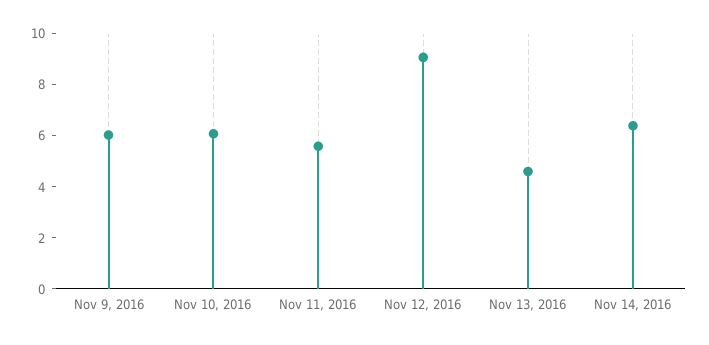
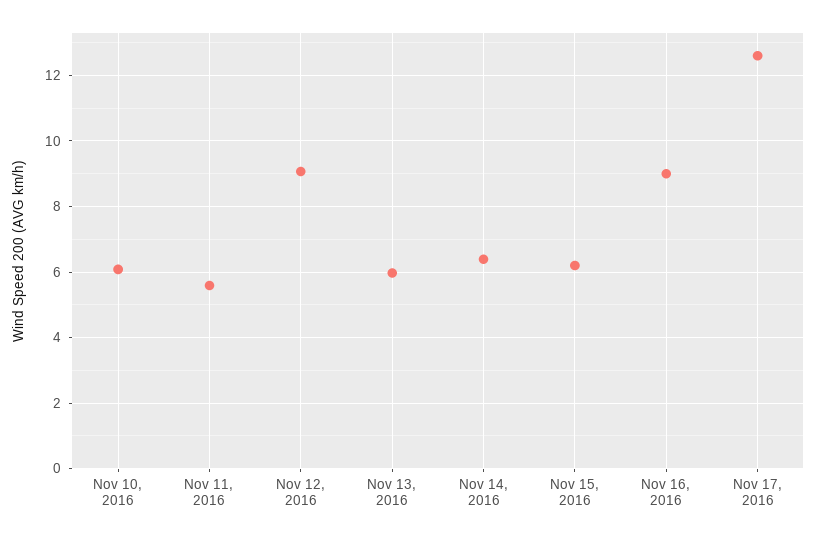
Nov 9, 2016: 6 -> none
Nov 13, 2016: 4.5 -> 6
Nov 15, 2016: none -> 6.2
Nov 16, 2016: none -> 9
Nov 17, 2016: none -> 12.6

